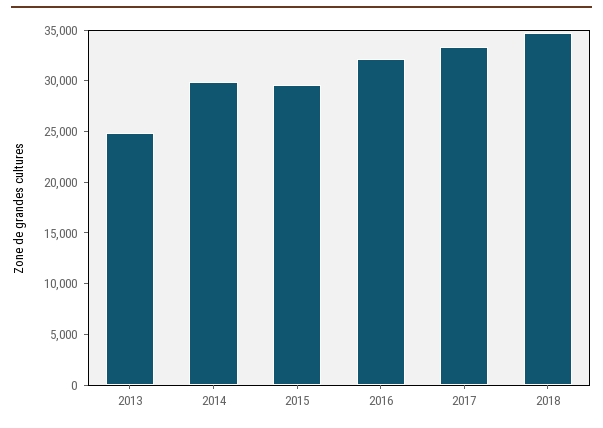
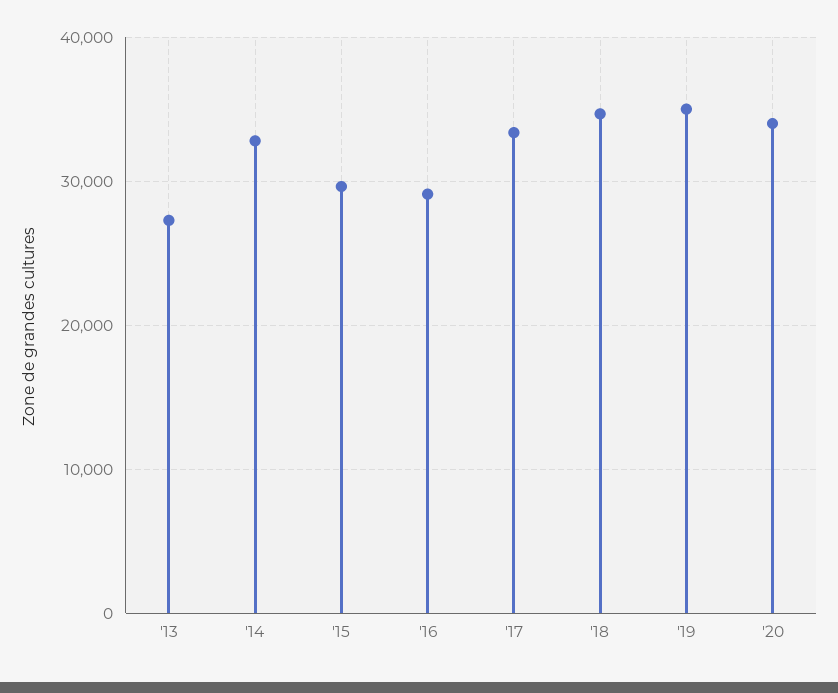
2013: 25000 -> 27000
2014: 30000 -> 33000
2016: 32000 -> 29000
'19: none -> 35000
'20: none -> 34000

